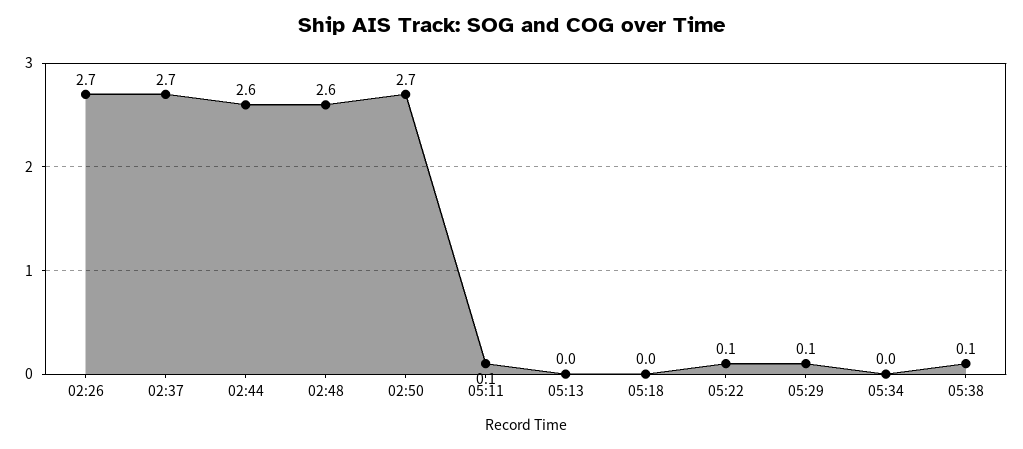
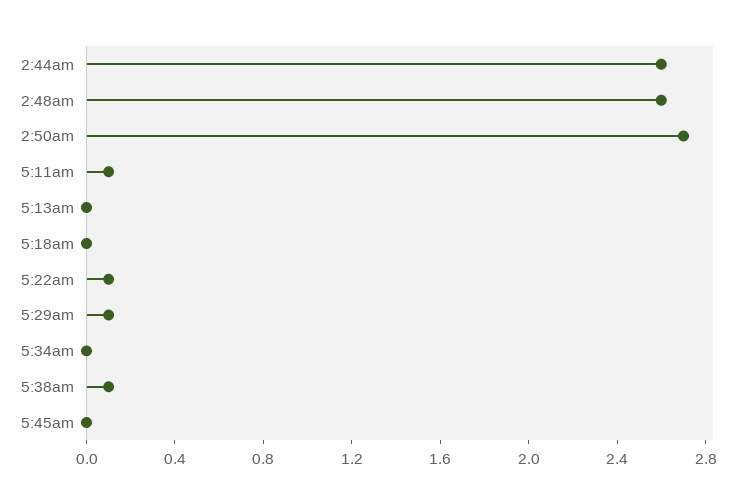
02:26: 2.7 -> none
02:37: 2.7 -> none
5:45am: none -> 0

